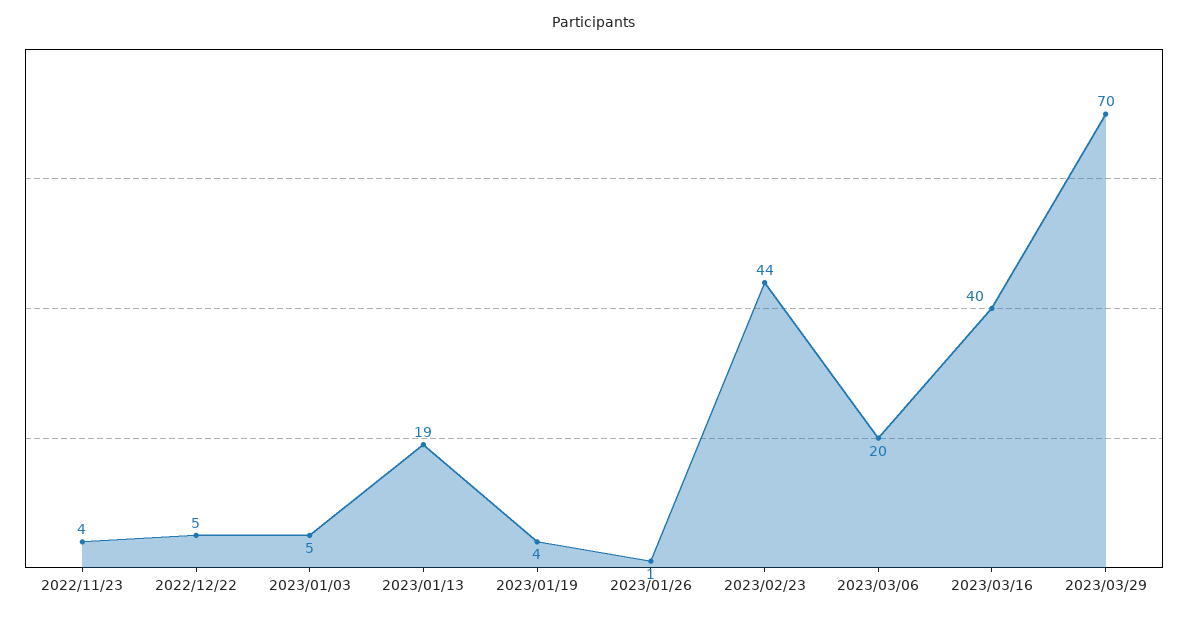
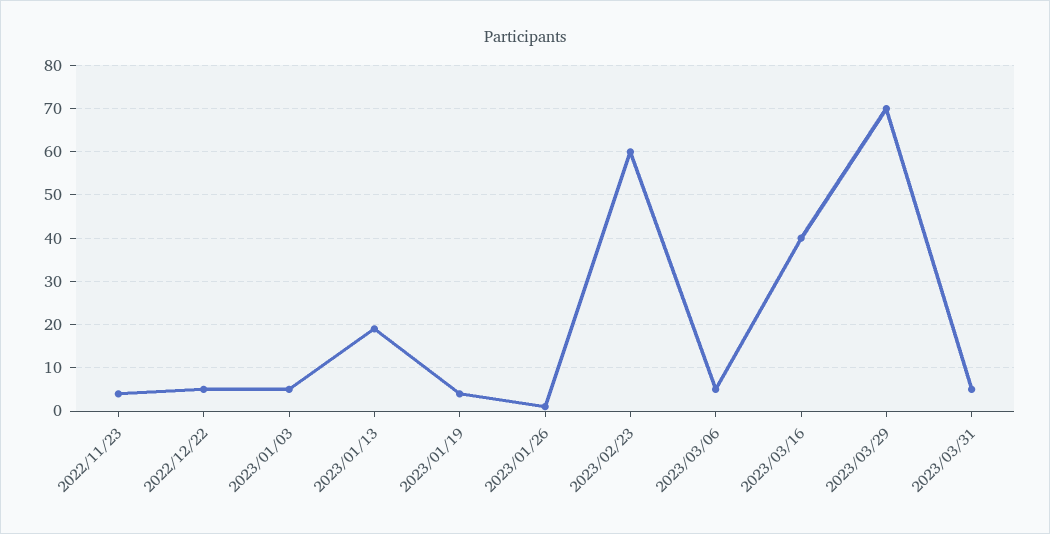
2023/02/23: 44 -> 60
2023/03/06: 20 -> 5
2023/03/31: none -> 5

